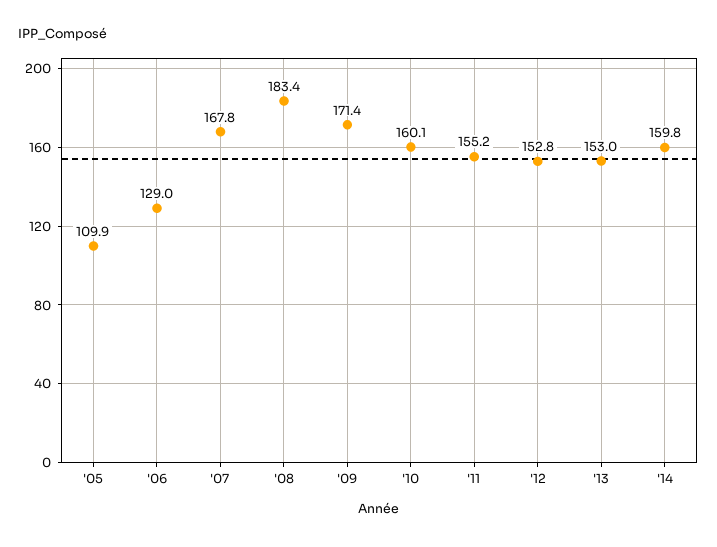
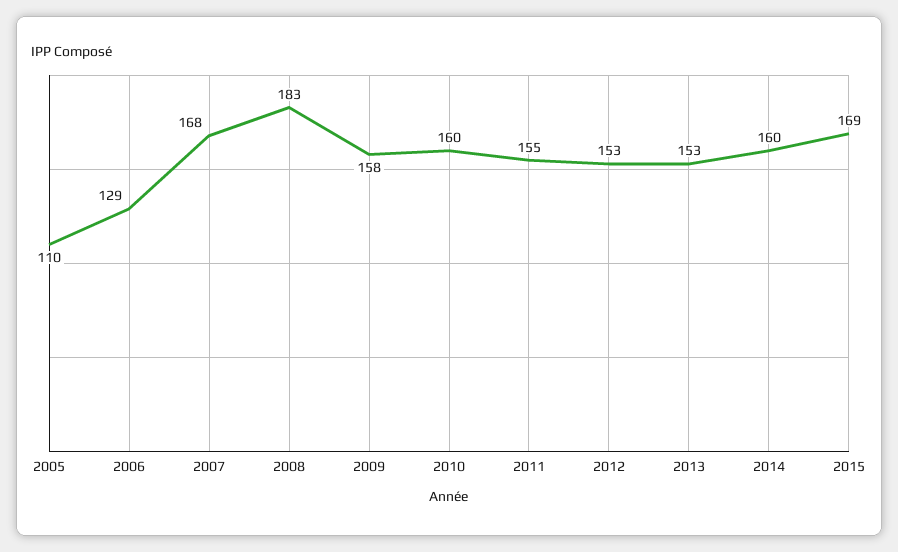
'09: 171.4 -> 158
2015: none -> 169

